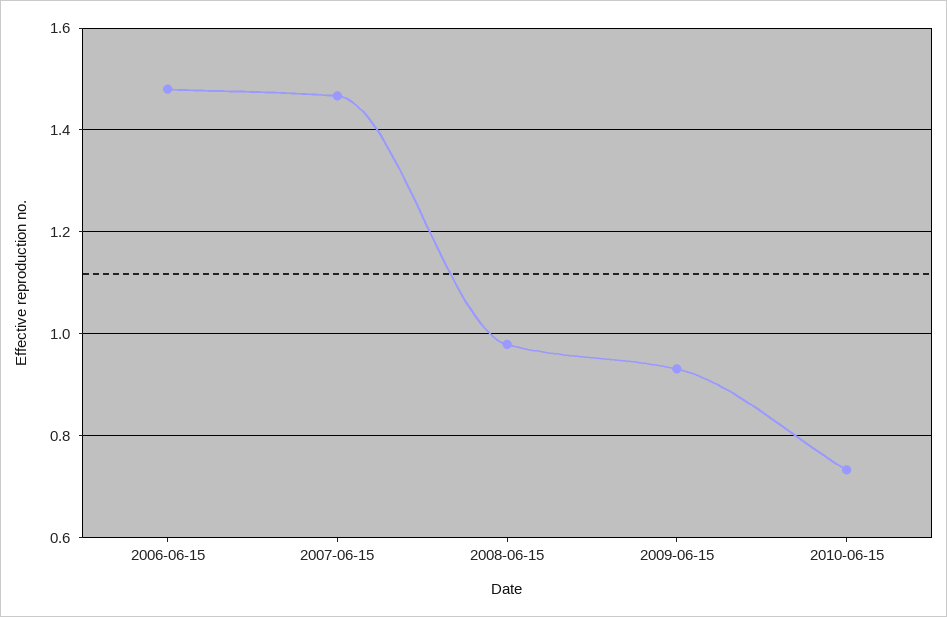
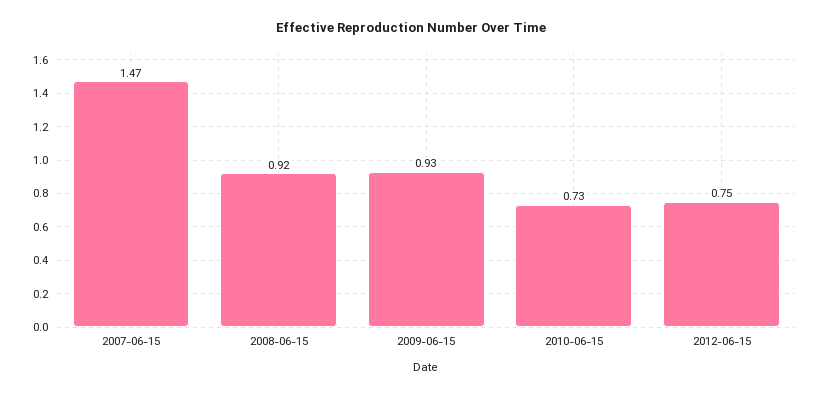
2006-06-15: 1.48 -> none
2008-06-15: 0.98 -> 0.92
2012-06-15: none -> 0.75

